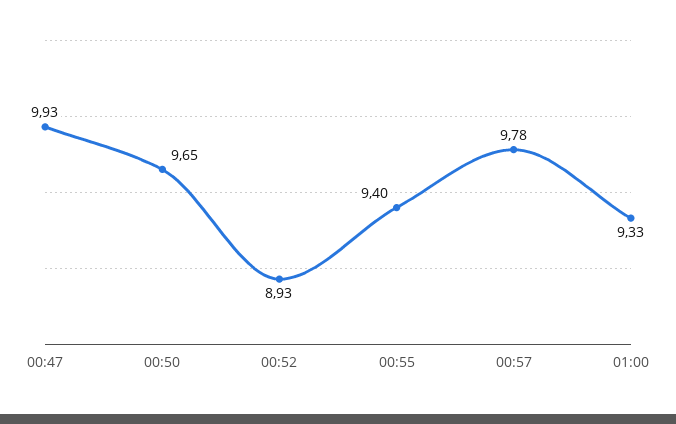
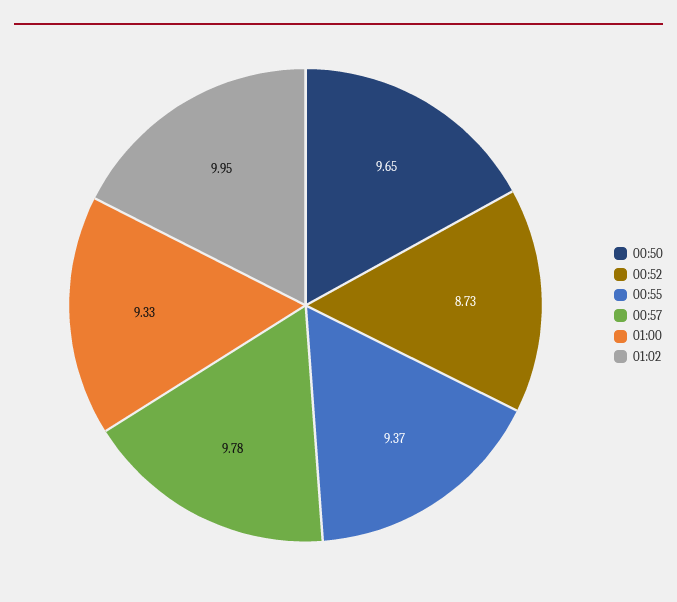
00:47: 9.93 -> none
00:52: 8.93 -> 8.73
00:55: 9.4 -> 9.37
01:02: none -> 9.95

